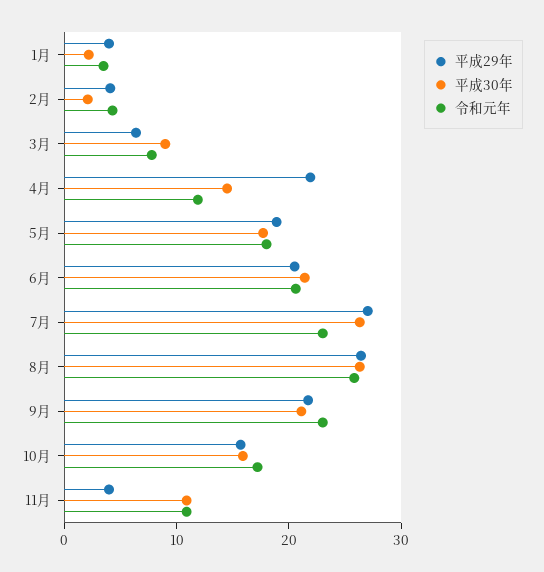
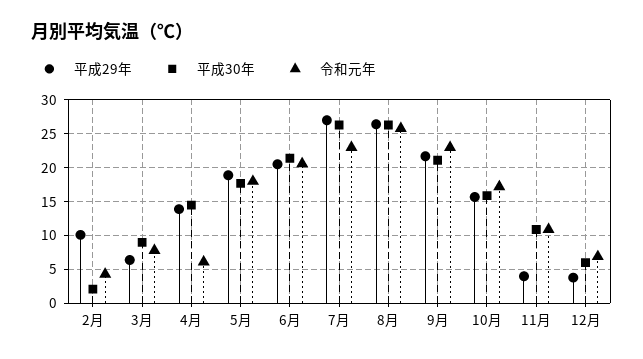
平成29年, 1月: 4 -> none
平成30年, 1月: 2 -> none
令和元年, 1月: 4 -> none
平成29年, 2月: 4 -> 10
平成29年, 4月: 22 -> 14
令和元年, 4月: 12 -> 6
平成29年, 12月: none -> 4
平成30年, 12月: none -> 6
令和元年, 12月: none -> 7

